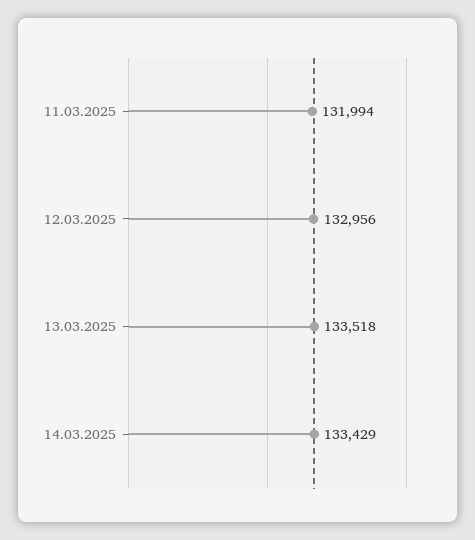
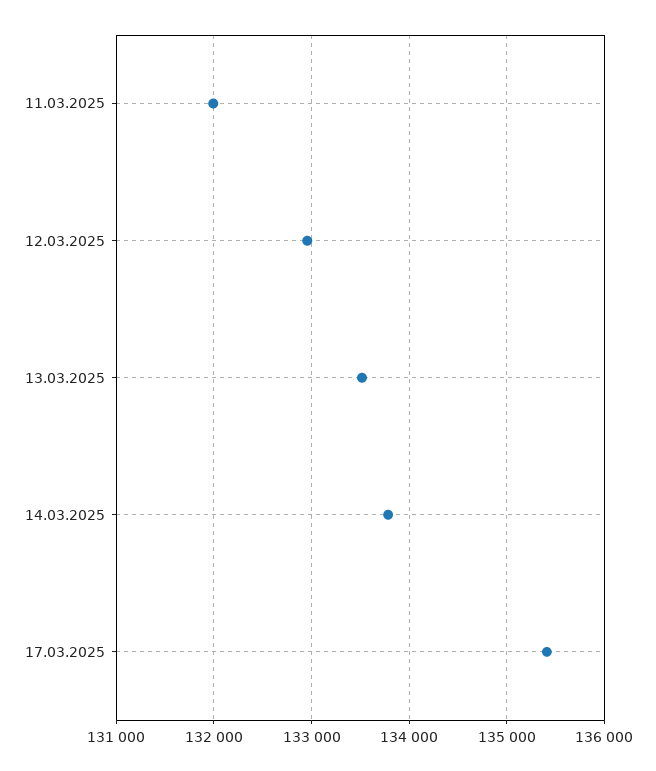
14.03.2025: 133429 -> 133800
17.03.2025: none -> 135400

